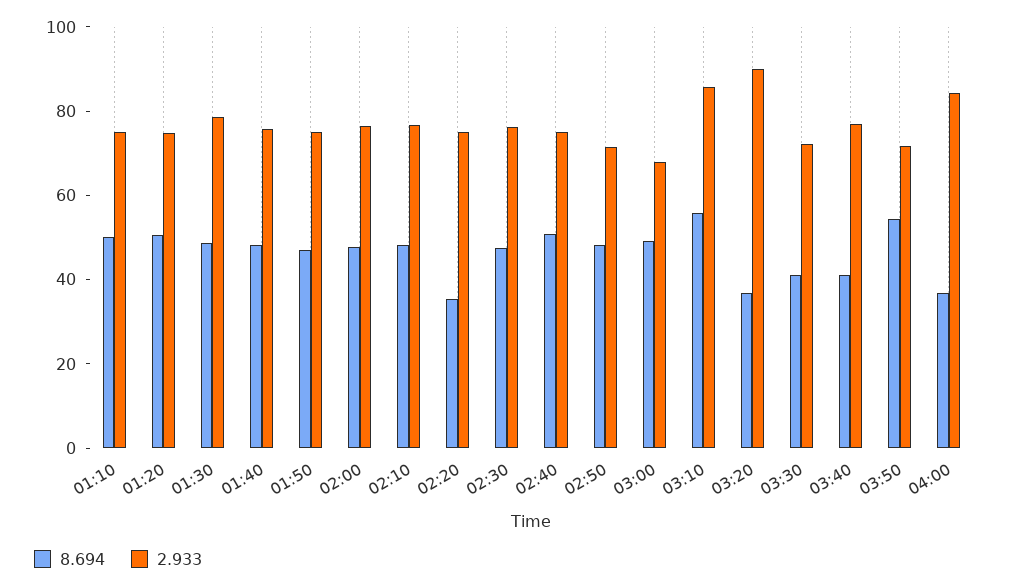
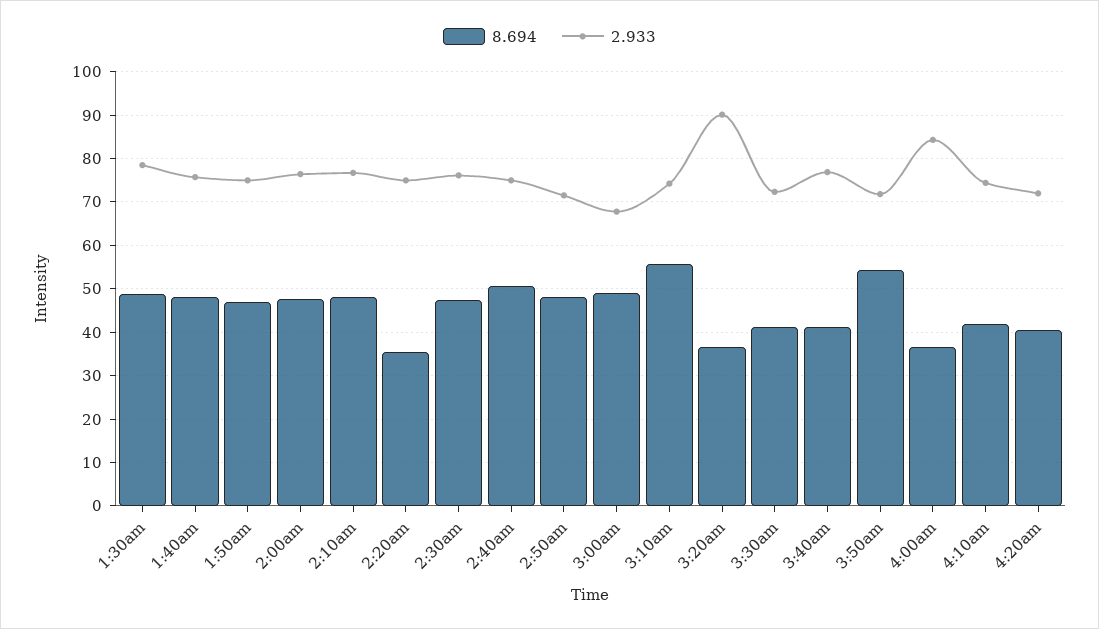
8.694, 01:10: 50 -> none
2.933, 01:10: 75 -> none
8.694, 01:20: 50 -> none
2.933, 01:20: 75 -> none
2.933, 03:10: 85 -> 74
8.694, 4:10am: none -> 42
2.933, 4:10am: none -> 74
8.694, 4:20am: none -> 40
2.933, 4:20am: none -> 72

